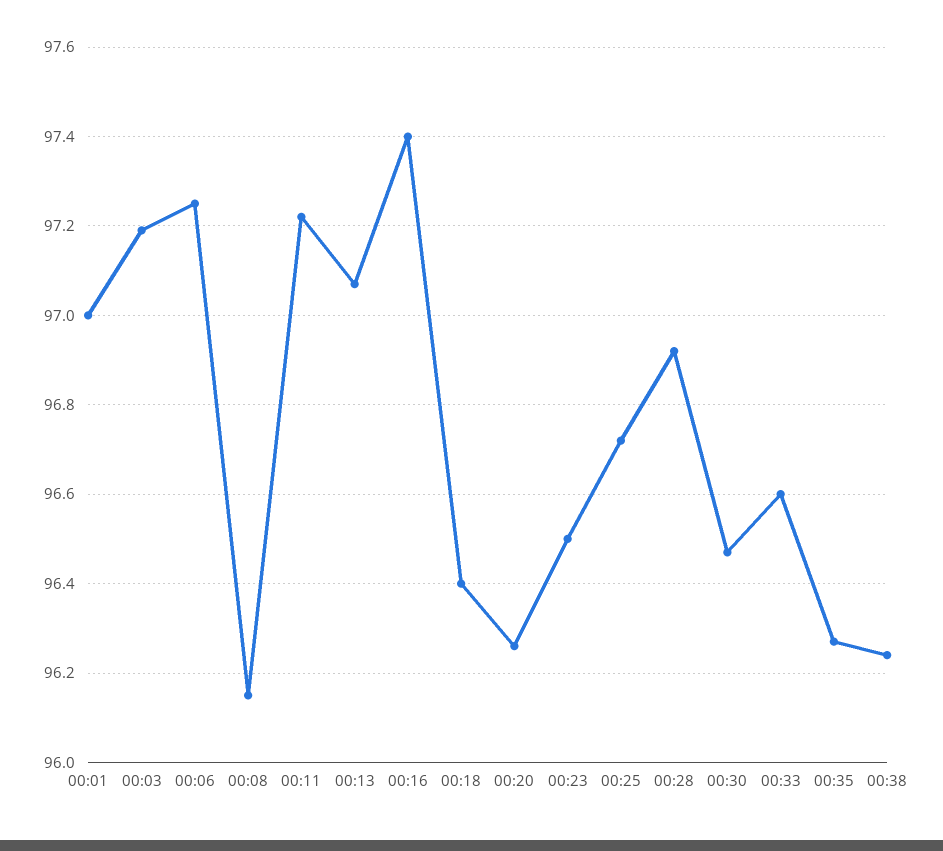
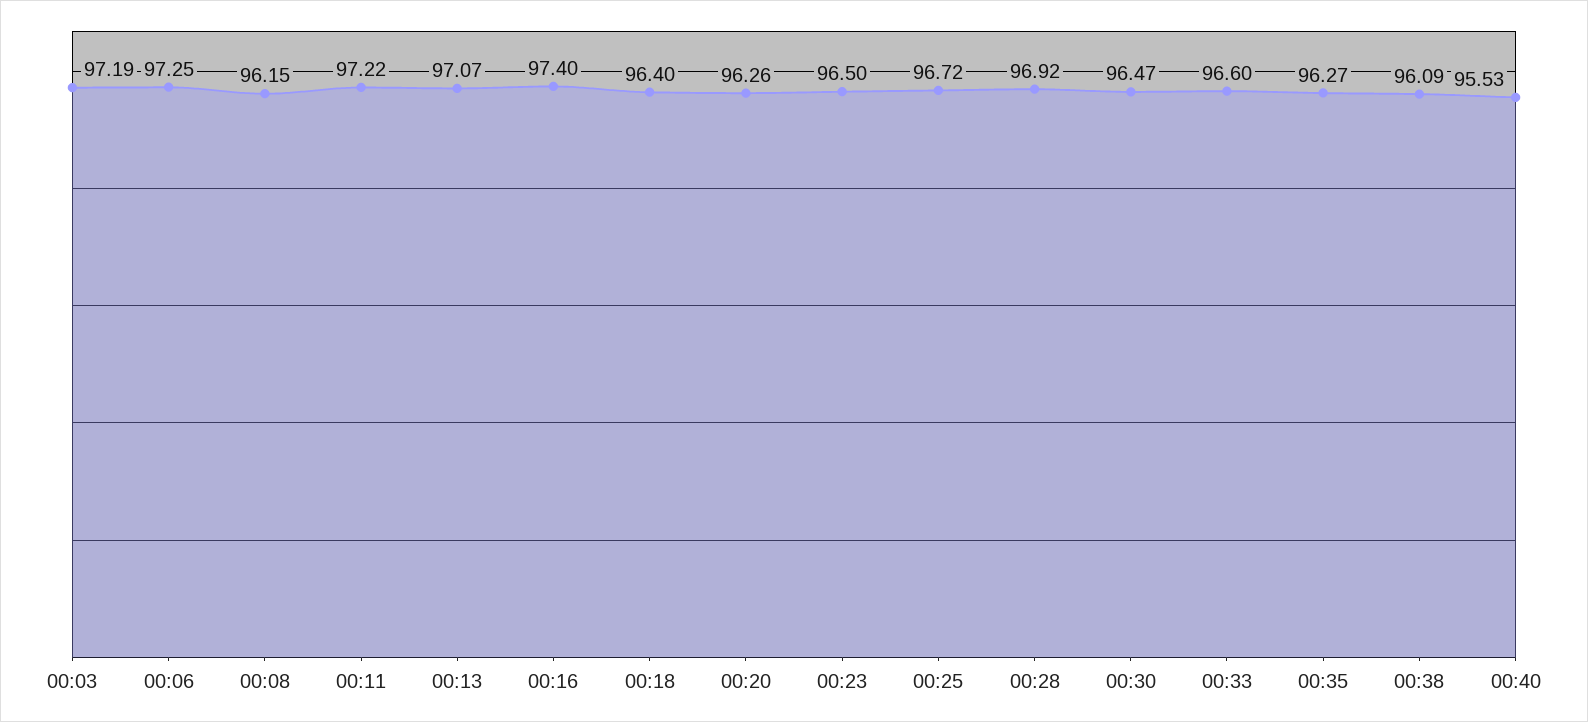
00:01: 97 -> none
00:38: 96.25 -> 96.09
00:40: none -> 95.53

